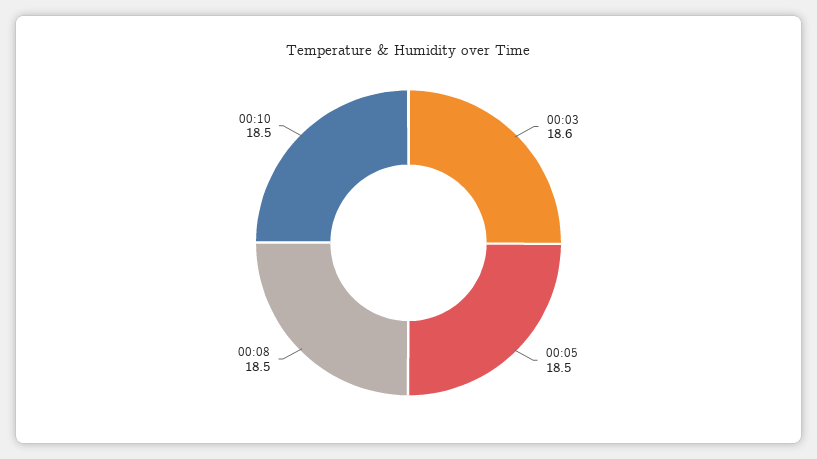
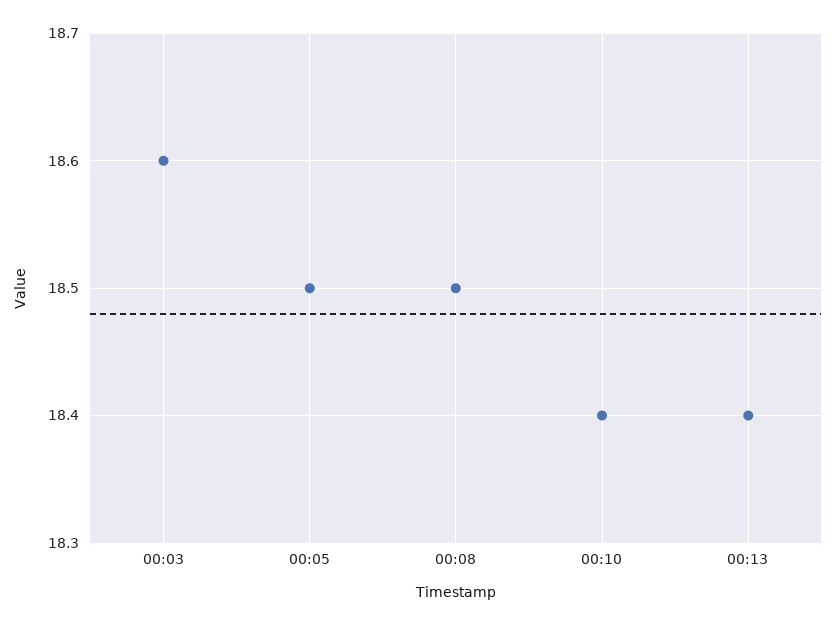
00:10: 18.5 -> 18.4
00:13: none -> 18.4

